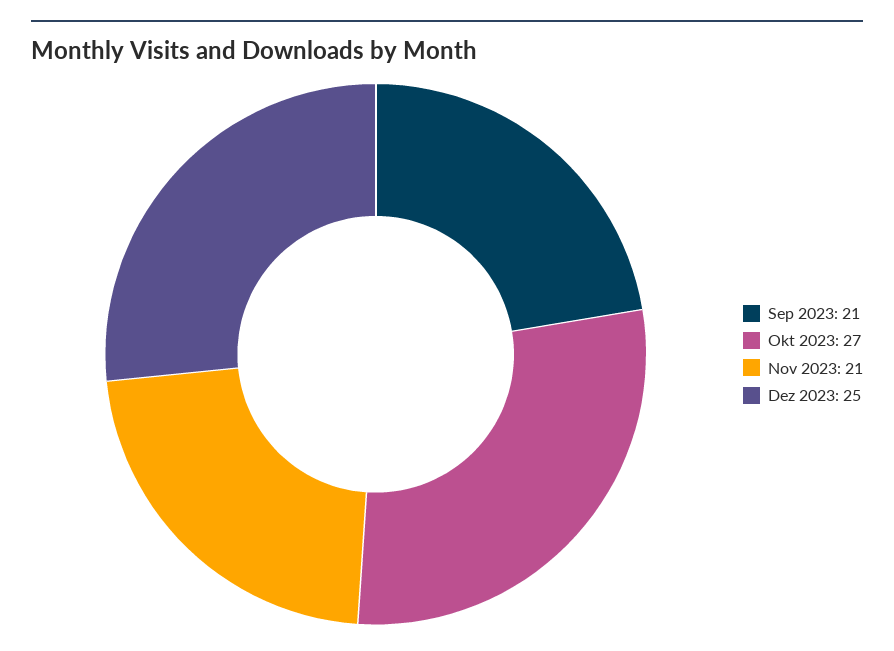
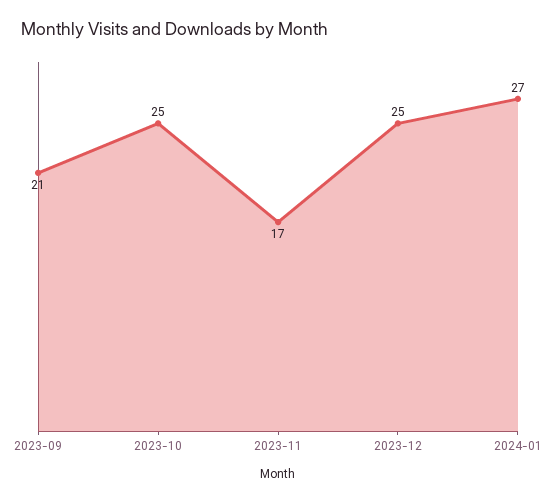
Okt 2023: 27 -> 25
Nov 2023: 21 -> 17
2024-01: none -> 27

